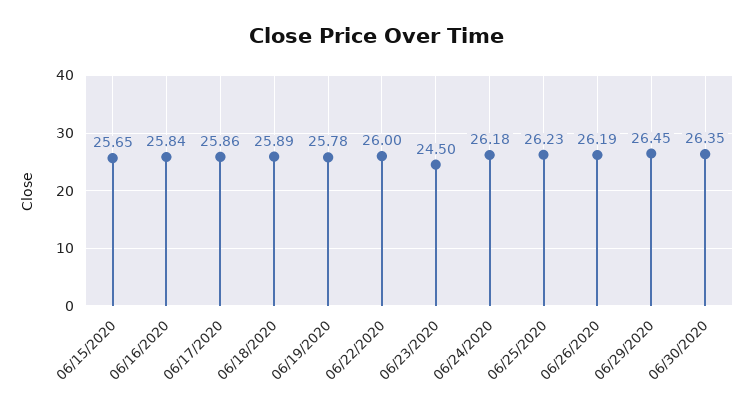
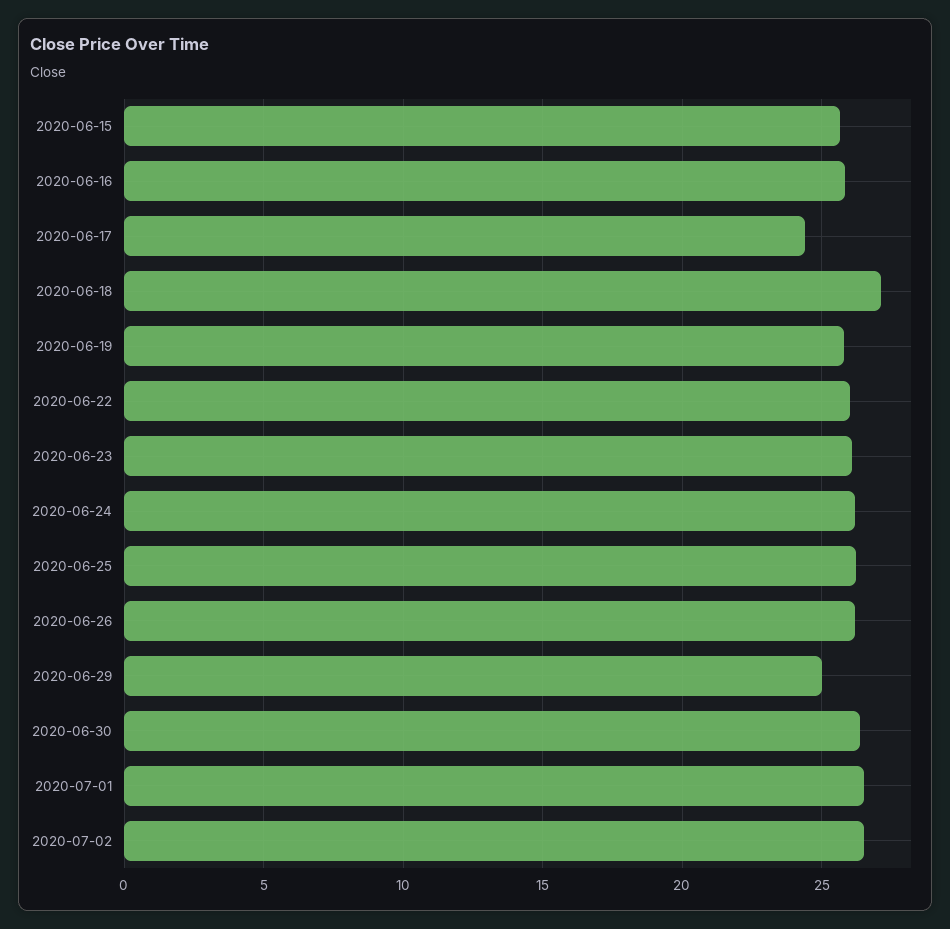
06/17/2020: 25.86 -> 24.5
06/18/2020: 25.89 -> 27
06/23/2020: 24.5 -> 26
06/29/2020: 26.45 -> 25
2020-07-01: none -> 26.5
2020-07-02: none -> 26.5

